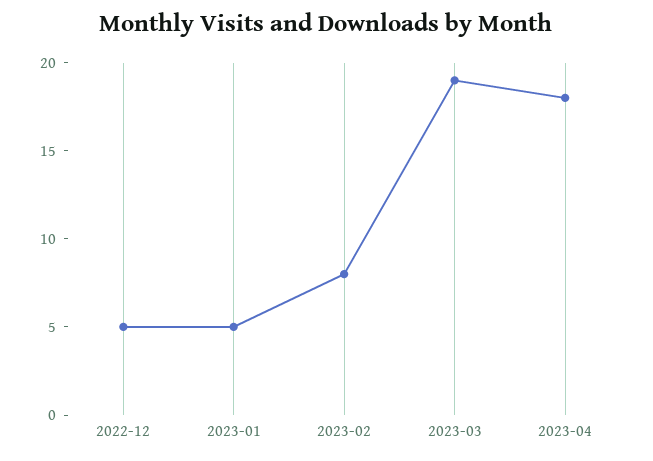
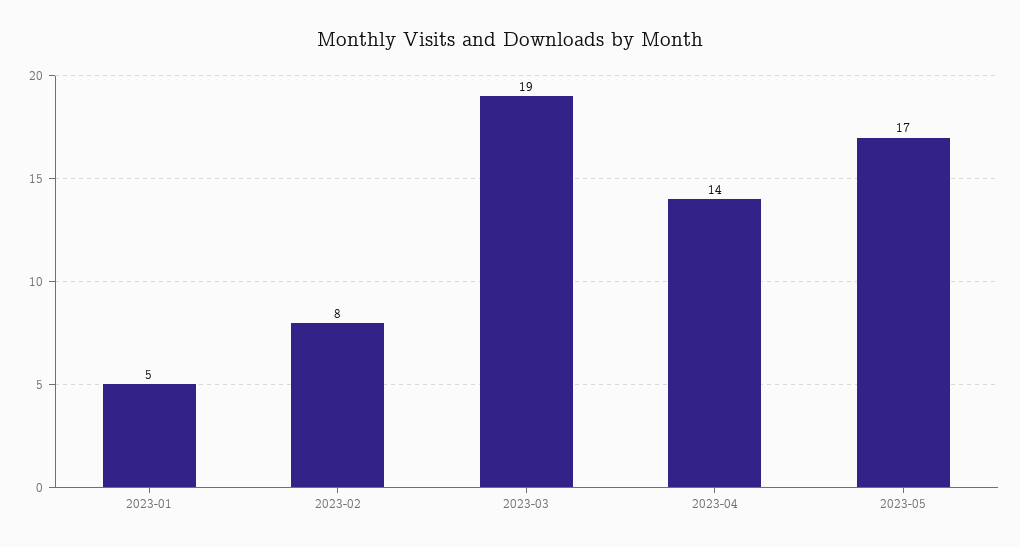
2022-12: 5 -> none
2023-04: 18 -> 14
2023-05: none -> 17

